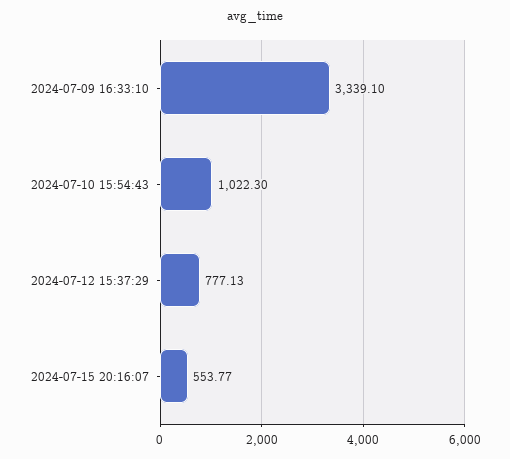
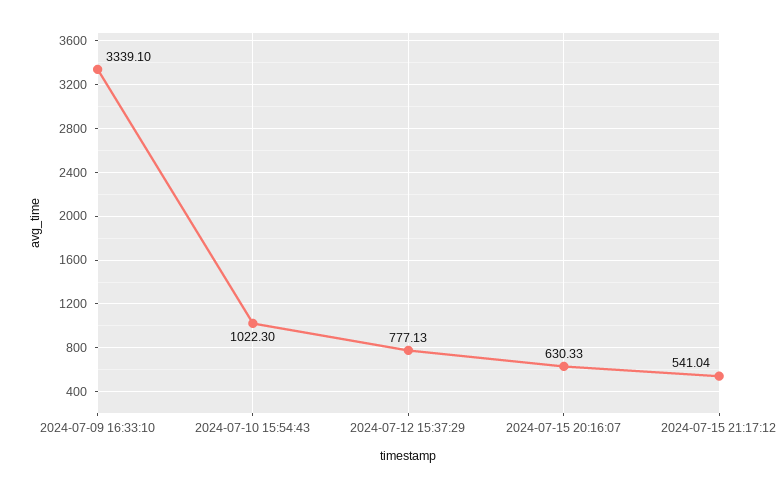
2024-07-15 20:16:07: 553.77 -> 630.33
2024-07-15 21:17:12: none -> 541.04

